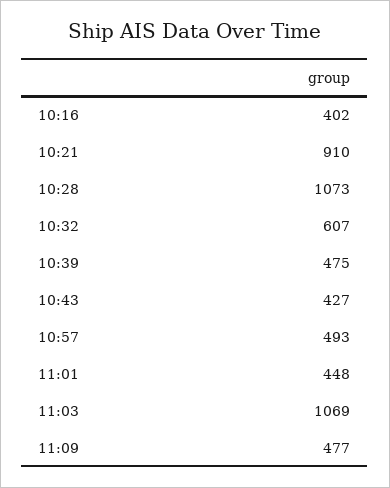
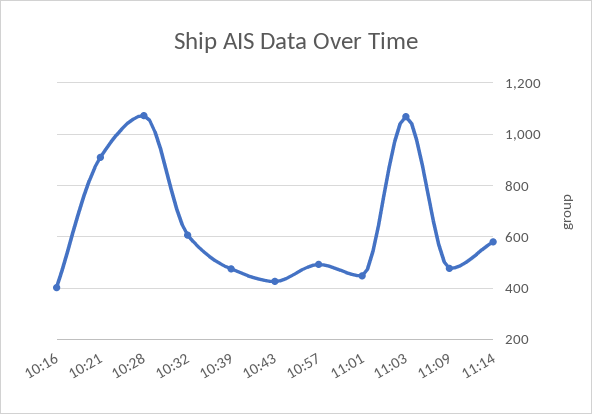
11:14: none -> 575

